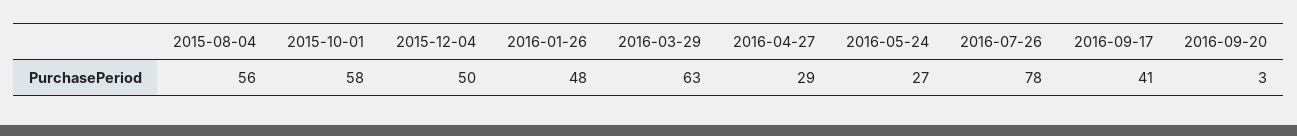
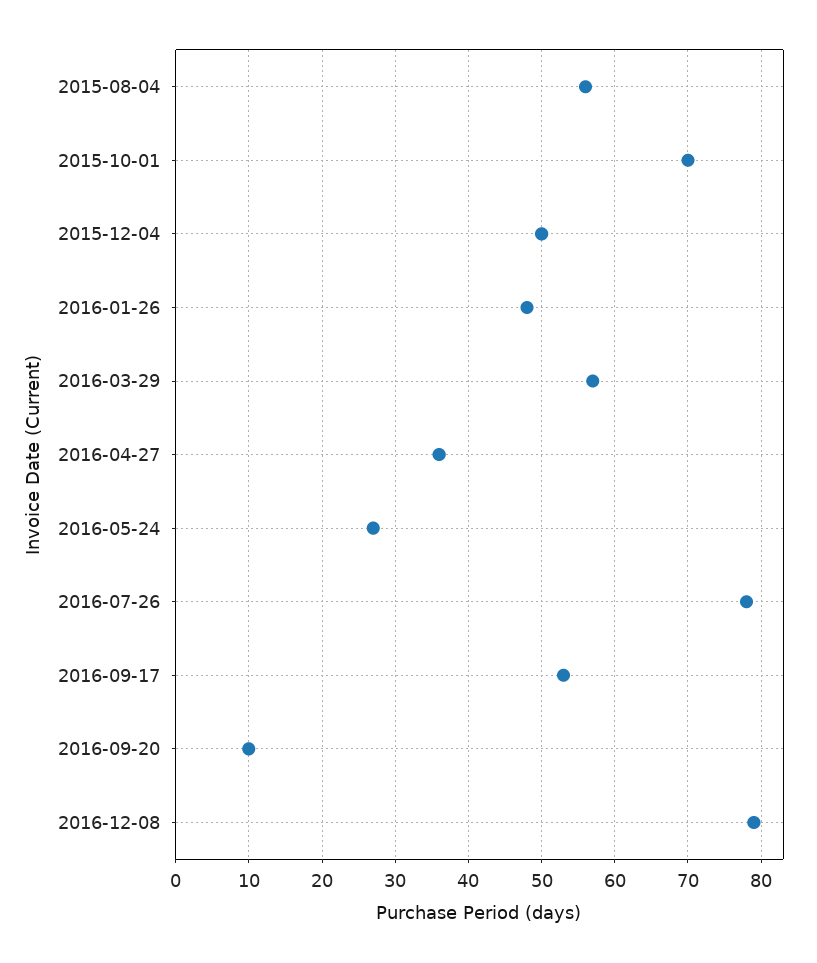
2015-10-01: 58 -> 70
2016-03-29: 63 -> 57
2016-04-27: 29 -> 36
2016-09-17: 41 -> 53
2016-09-20: 3 -> 10
2016-12-08: none -> 79

